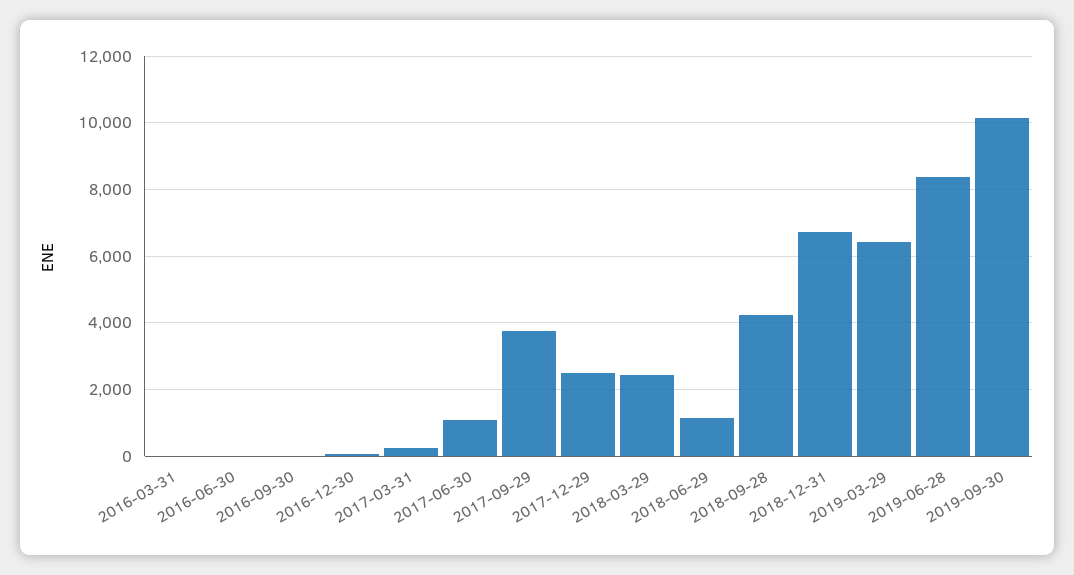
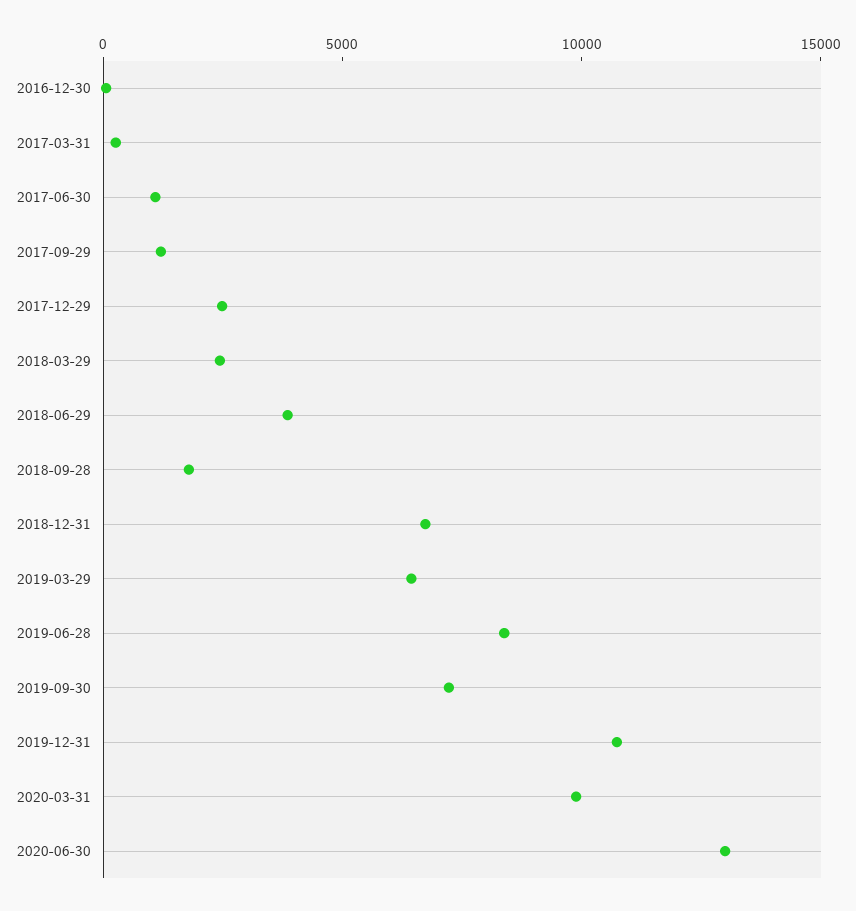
2016-03-31: 0 -> none
2016-06-30: 0 -> none
2016-09-30: 0 -> none
2017-09-29: 3800 -> 1000
2018-06-29: 1200 -> 4000
2018-09-28: 4200 -> 2000
2019-09-30: 10200 -> 7000
2019-12-31: none -> 11000
2020-03-31: none -> 10000
2020-06-30: none -> 13000

